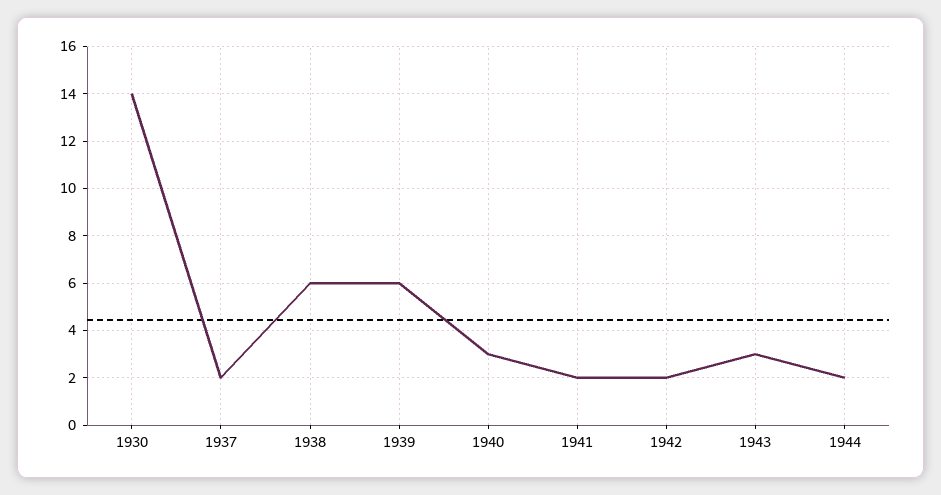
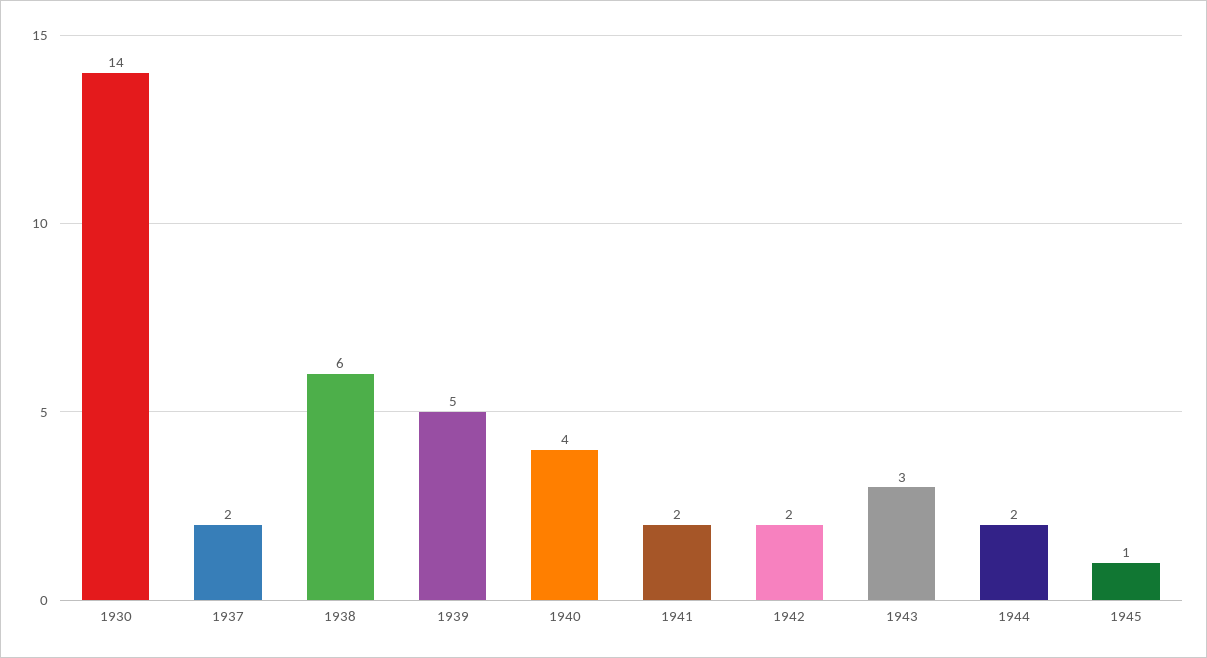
1939: 6 -> 5
1940: 3 -> 4
1945: none -> 1

